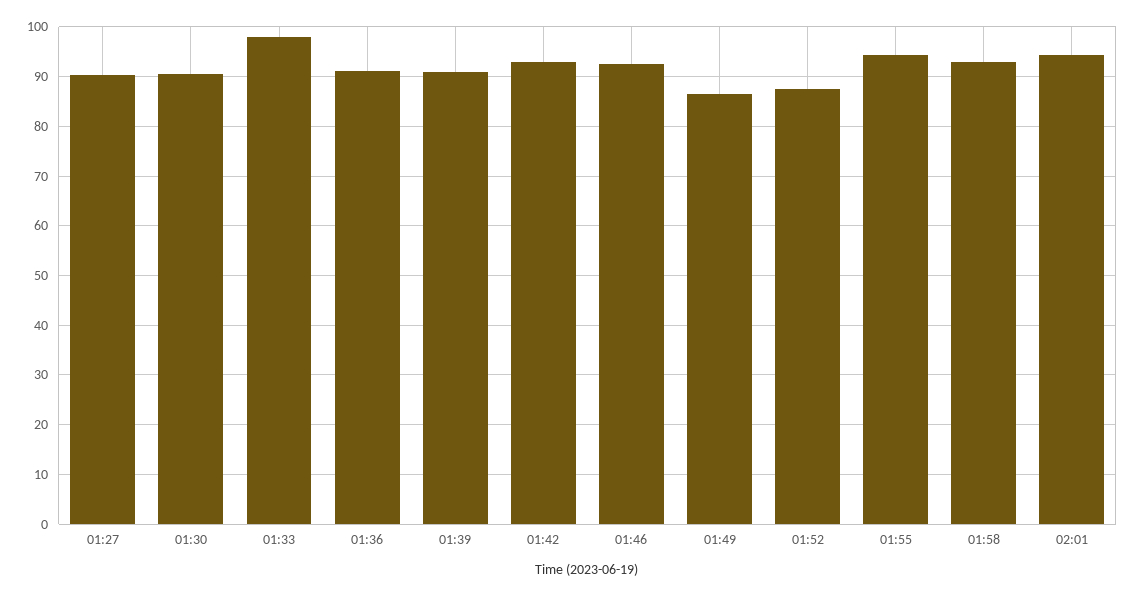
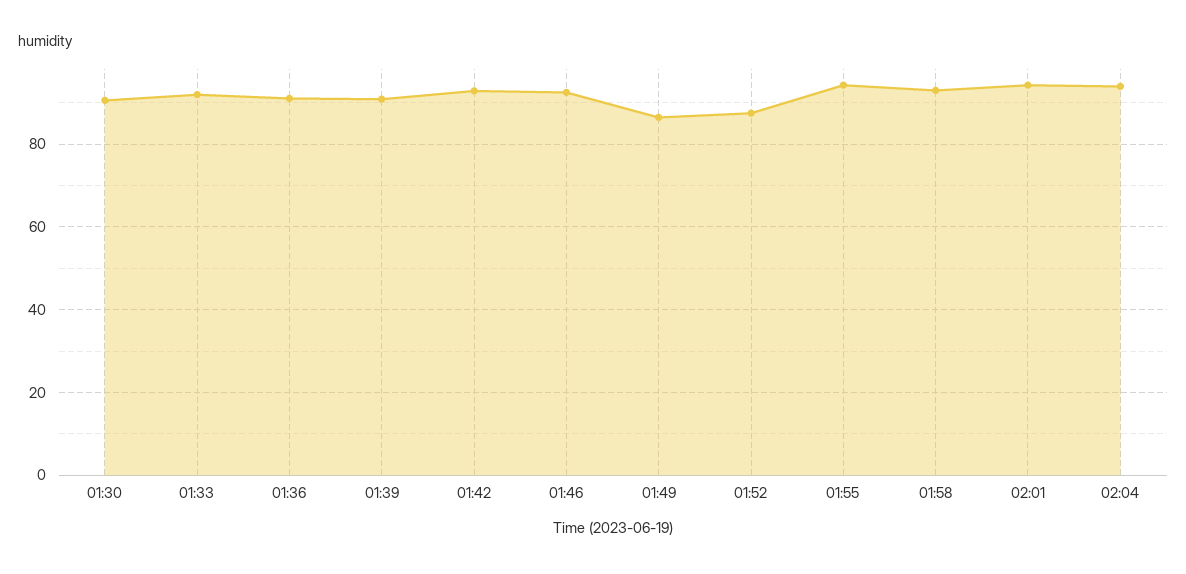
01:27: 90 -> none
01:33: 98 -> 92
02:04: none -> 94

